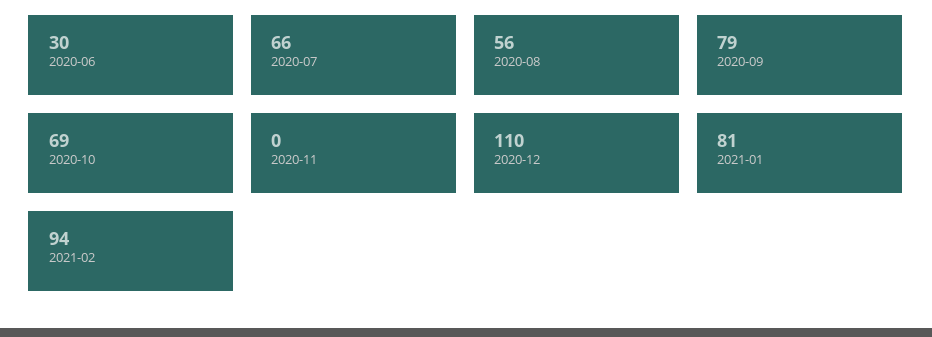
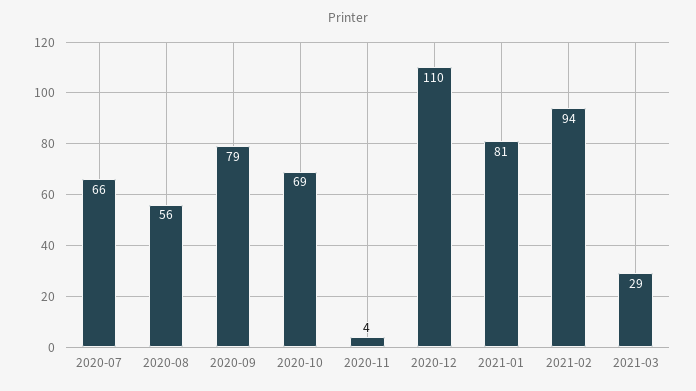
2020-06: 30 -> none
2020-11: 0 -> 4
2021-03: none -> 29

